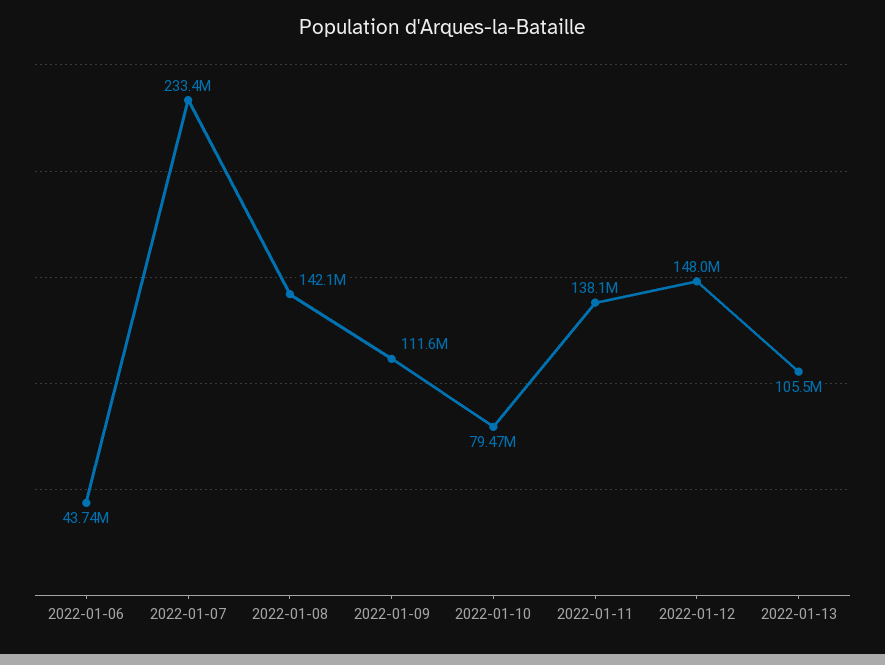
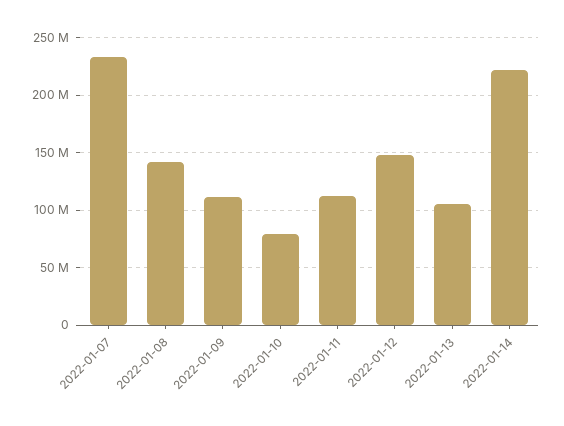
2022-01-06: 43740000 -> none
2022-01-11: 138100000 -> 110000000
2022-01-14: none -> 220000000

